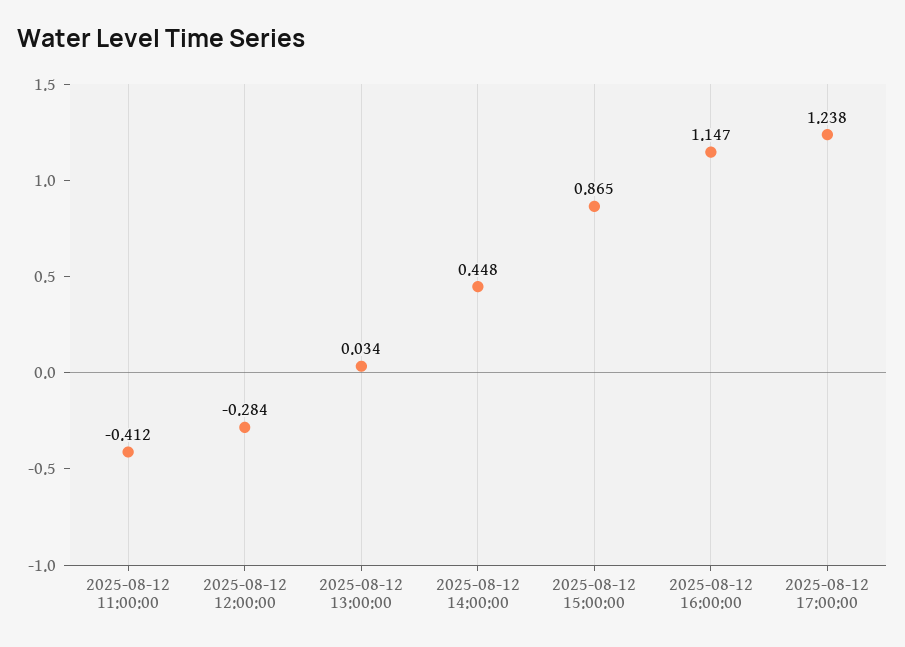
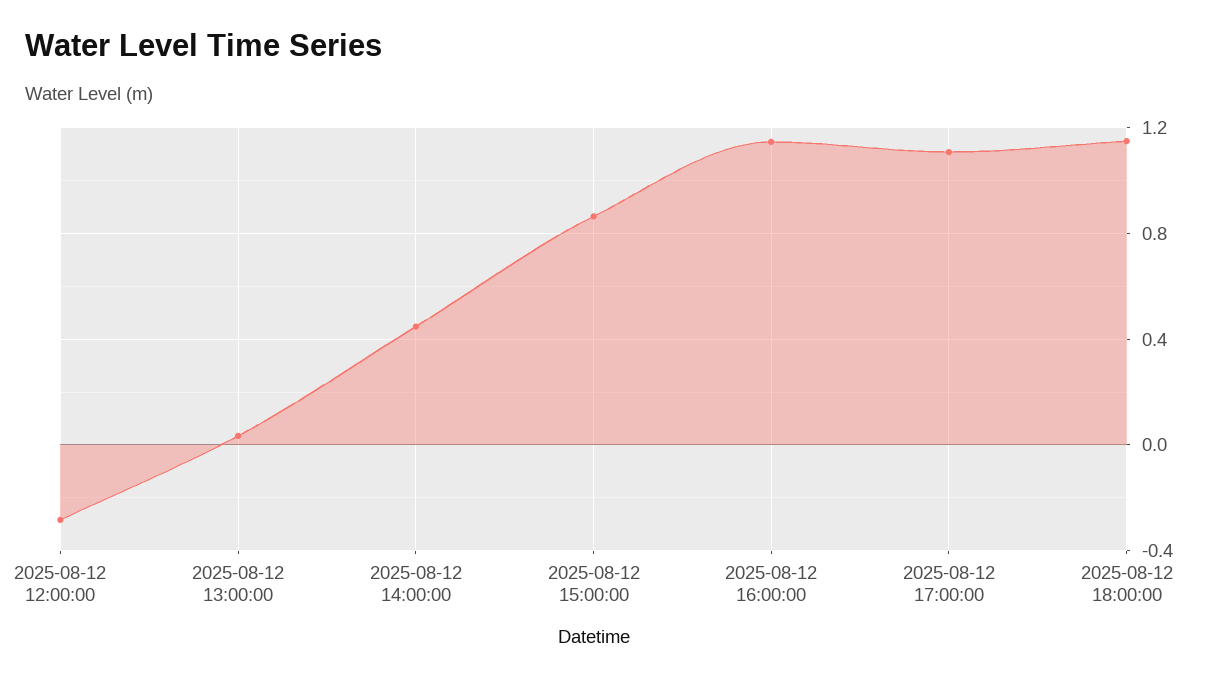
2025-08-12 11:00:00: -0.412 -> none
2025-08-12 17:00:00: 1.238 -> 1.1
2025-08-12 18:00:00: none -> 1.15

